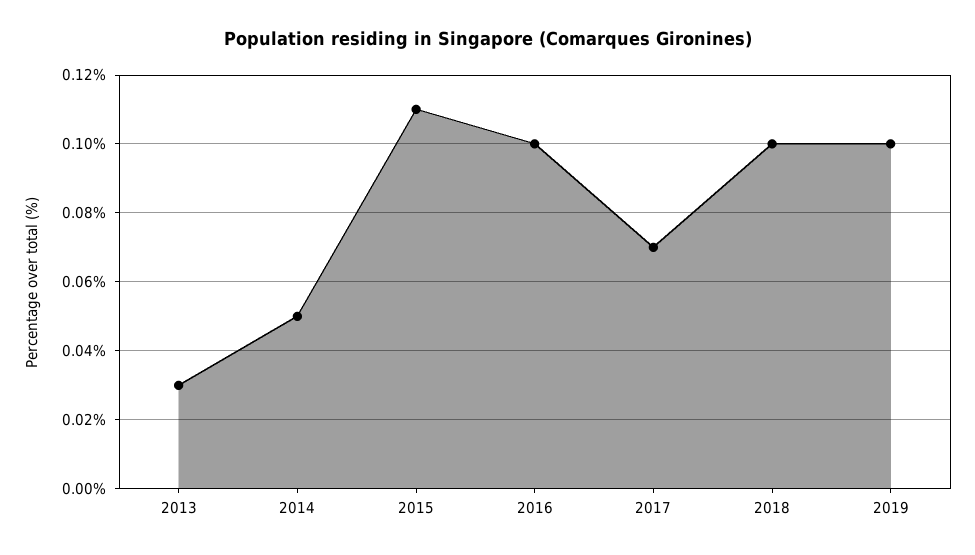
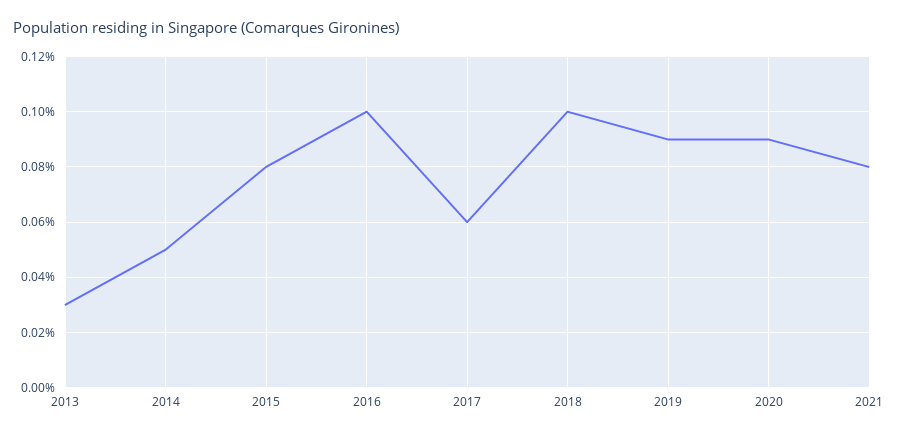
2015: 0.11 -> 0.08
2017: 0.07 -> 0.06
2019: 0.1 -> 0.09
2020: none -> 0.09
2021: none -> 0.08

